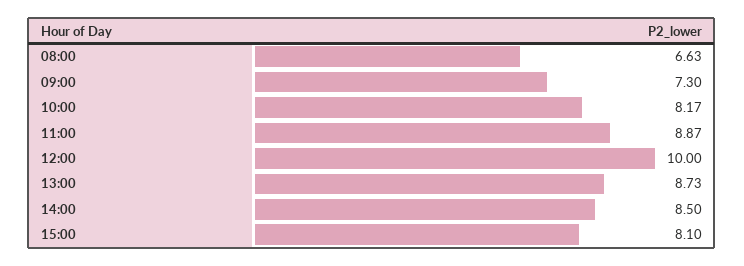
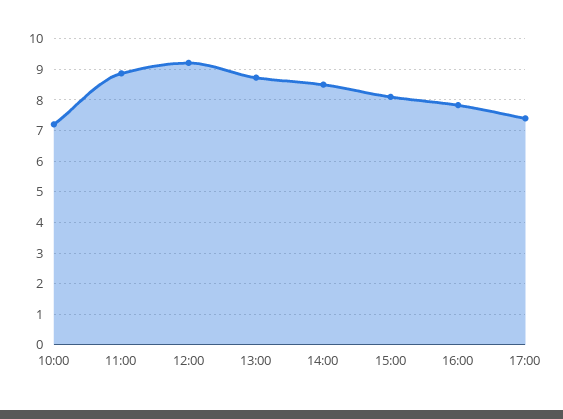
08:00: 6.63 -> none
09:00: 7.3 -> none
10:00: 8.17 -> 7.2
12:00: 10 -> 9.2
16:00: none -> 7.8
17:00: none -> 7.4

